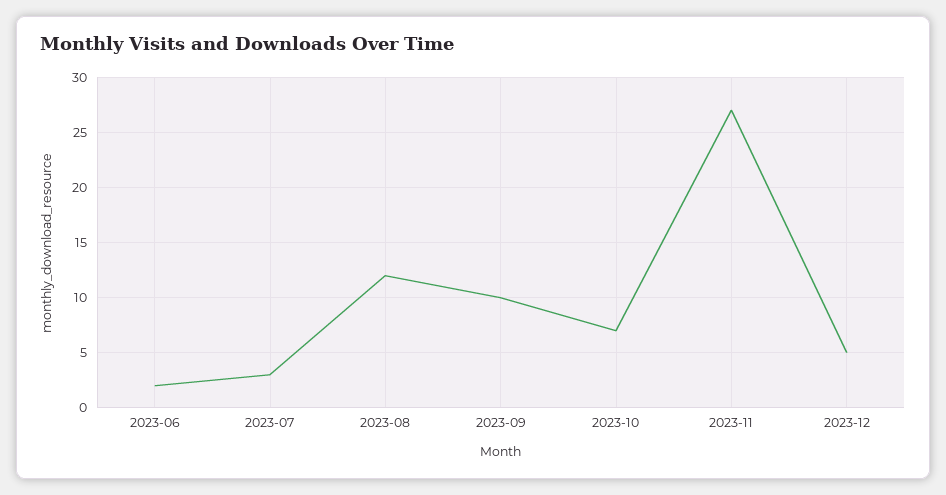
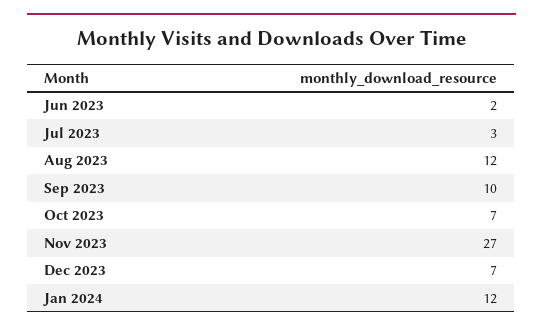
2023-12: 5 -> 7
Jan 2024: none -> 12

